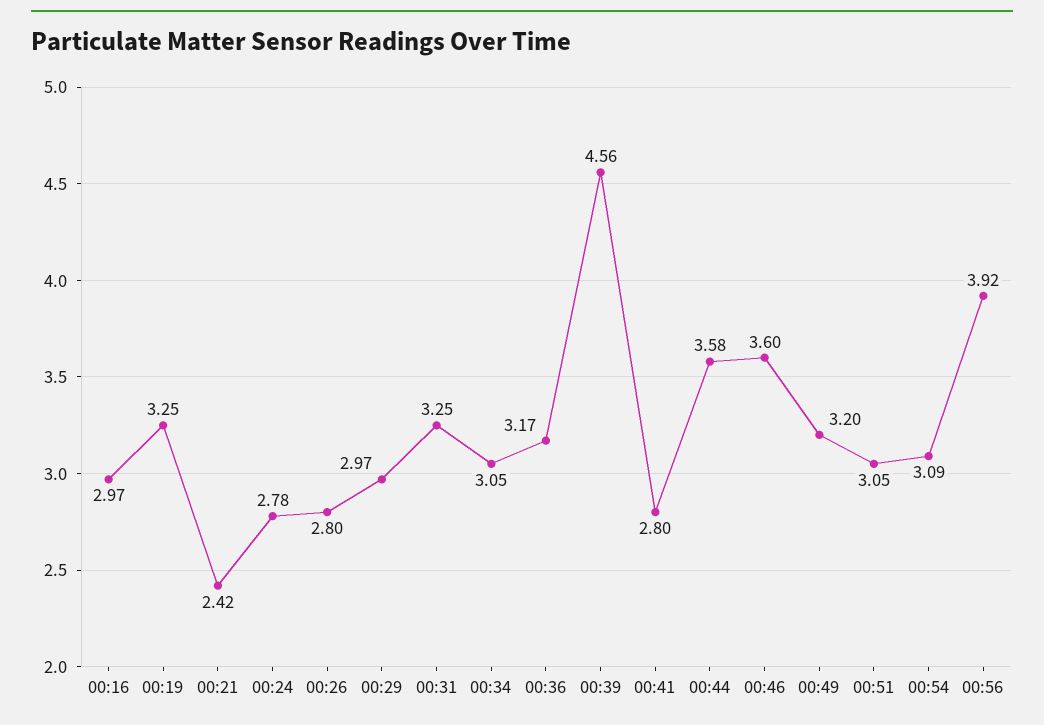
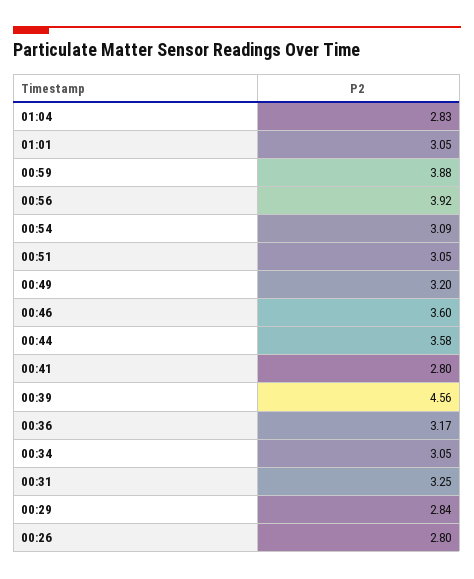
00:16: 2.97 -> none
00:19: 3.25 -> none
00:21: 2.42 -> none
00:24: 2.78 -> none
00:29: 2.97 -> 2.84
01:04: none -> 2.83
01:01: none -> 3.05
00:59: none -> 3.88

